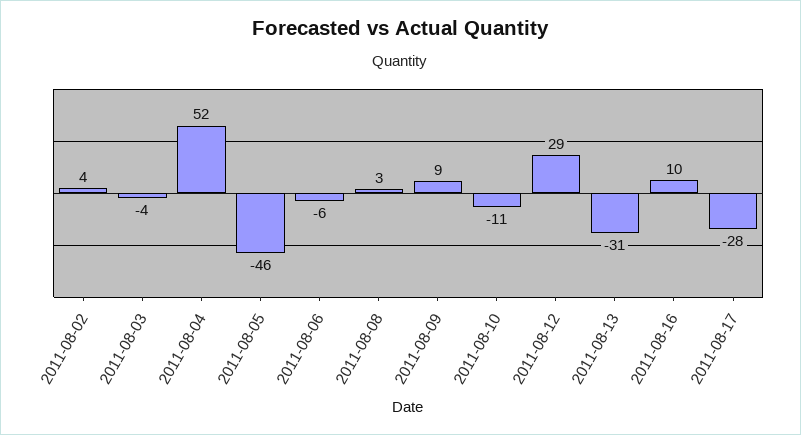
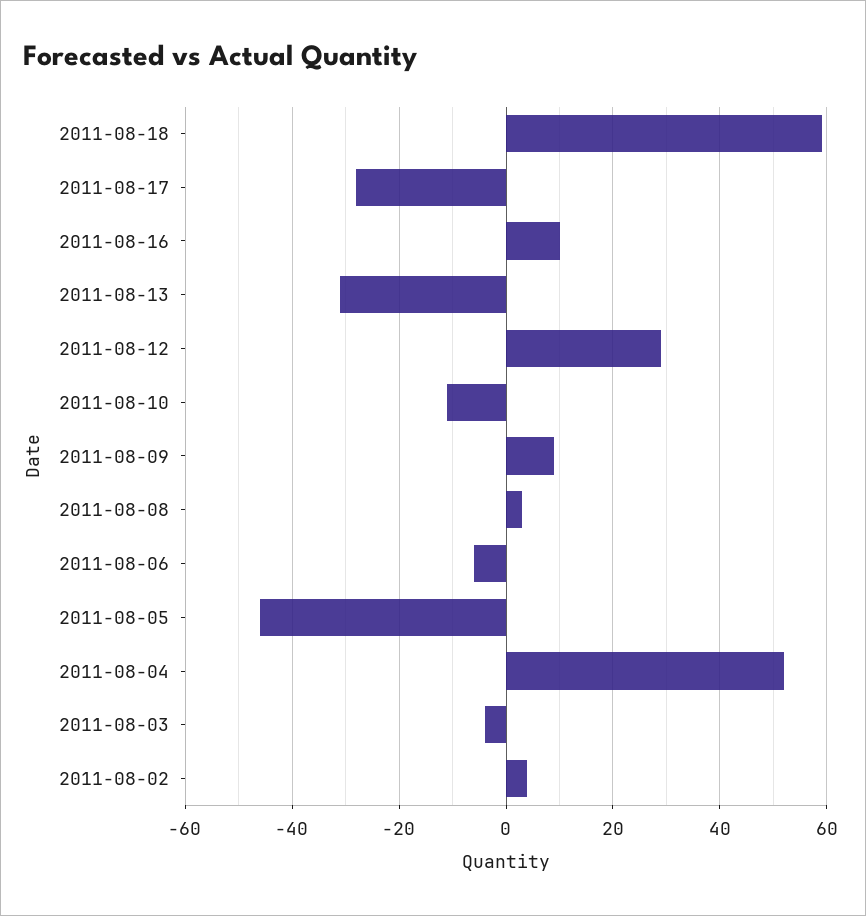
2011-08-18: none -> 60

